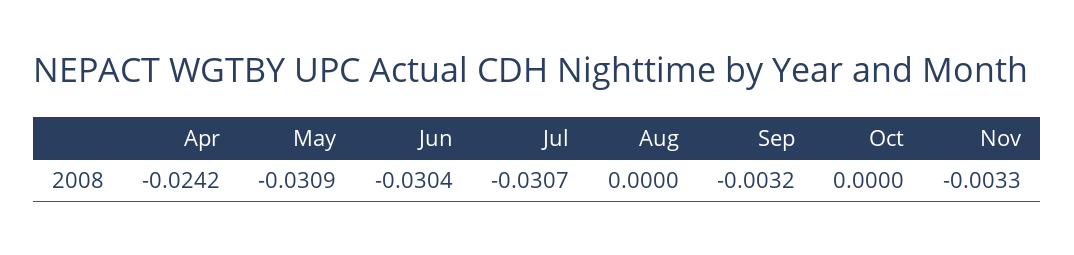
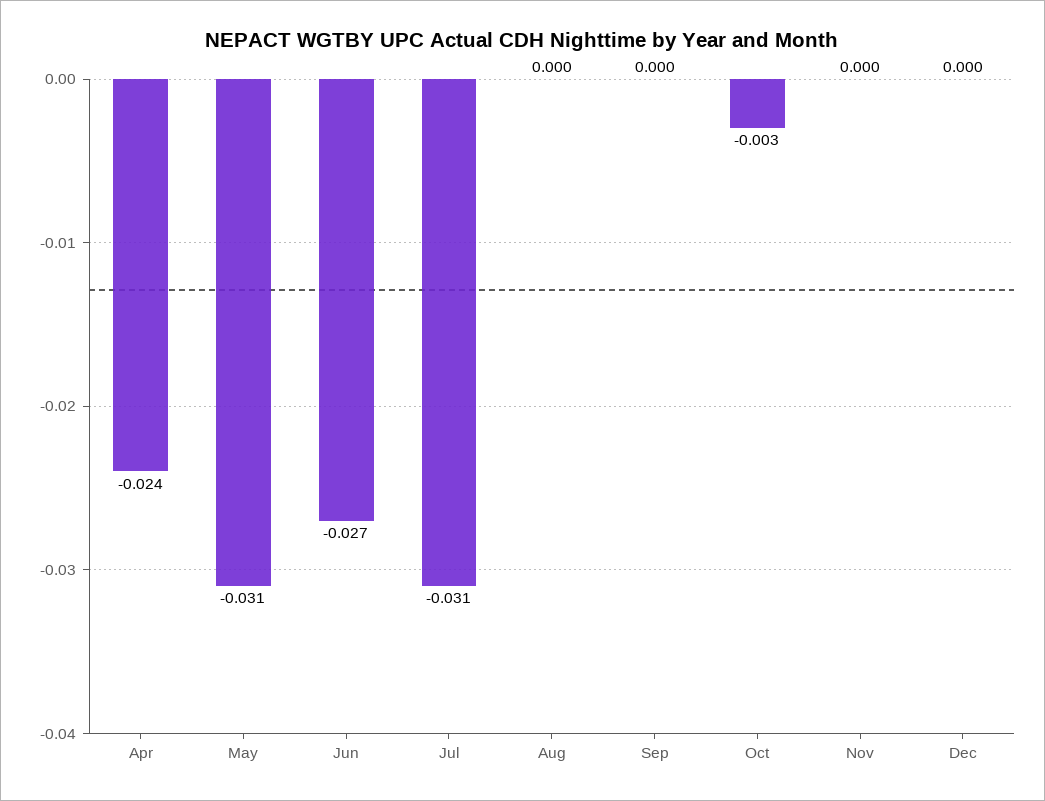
Jun: -0.0304 -> -0.027
Sep: -0.0032 -> 0
Oct: 0 -> -0.003
Nov: -0.0033 -> 0
Dec: none -> 0

